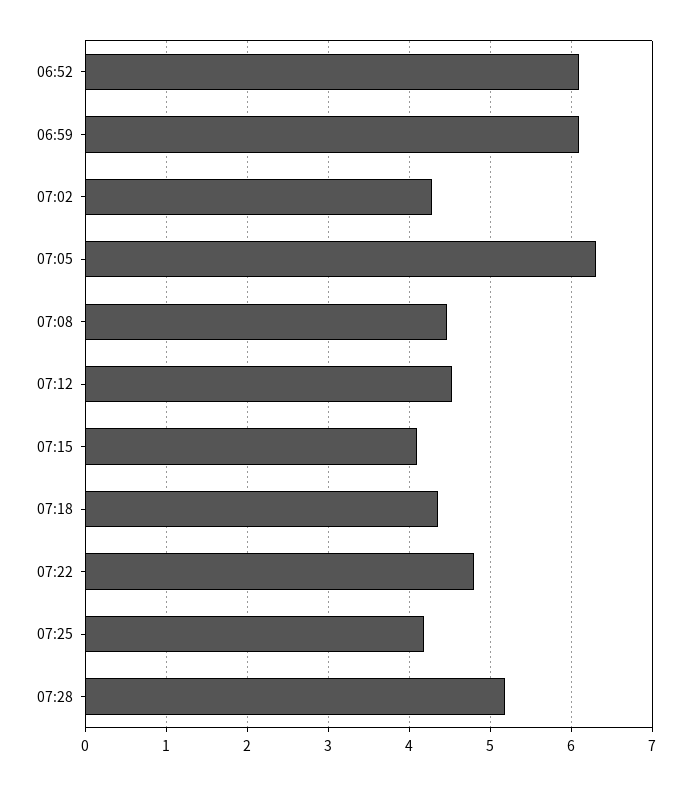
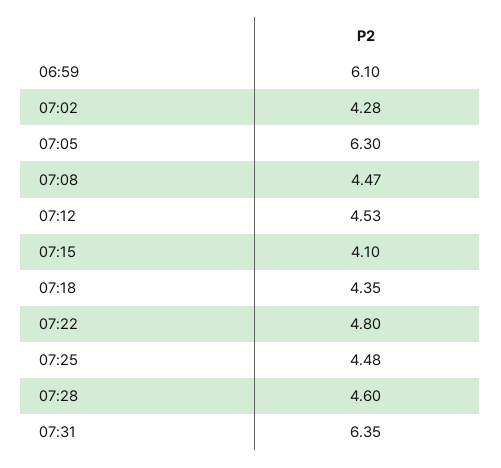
06:52: 6.1 -> none
07:25: 4.2 -> 4.48
07:28: 5.2 -> 4.6
07:31: none -> 6.35

